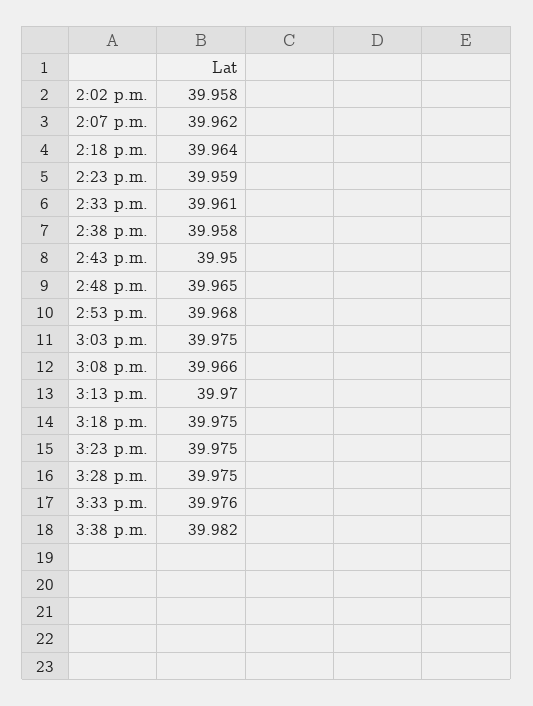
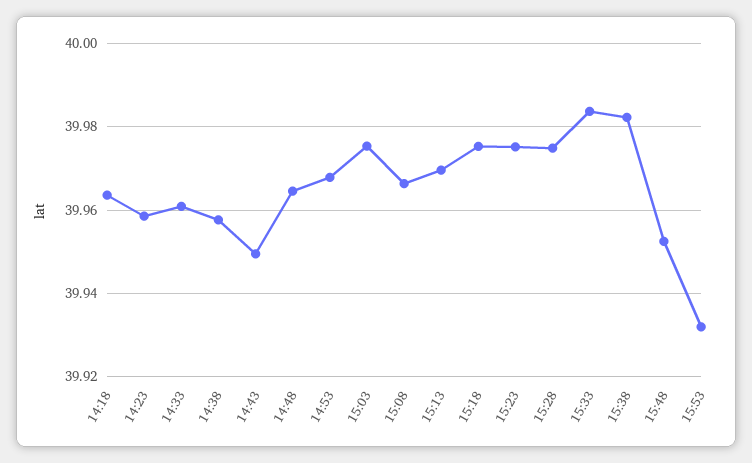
2:02 p.m.: 39.958 -> none
2:07 p.m.: 39.962 -> none
3:33 p.m.: 39.976 -> 39.984
15:48: none -> 39.952
15:53: none -> 39.932

